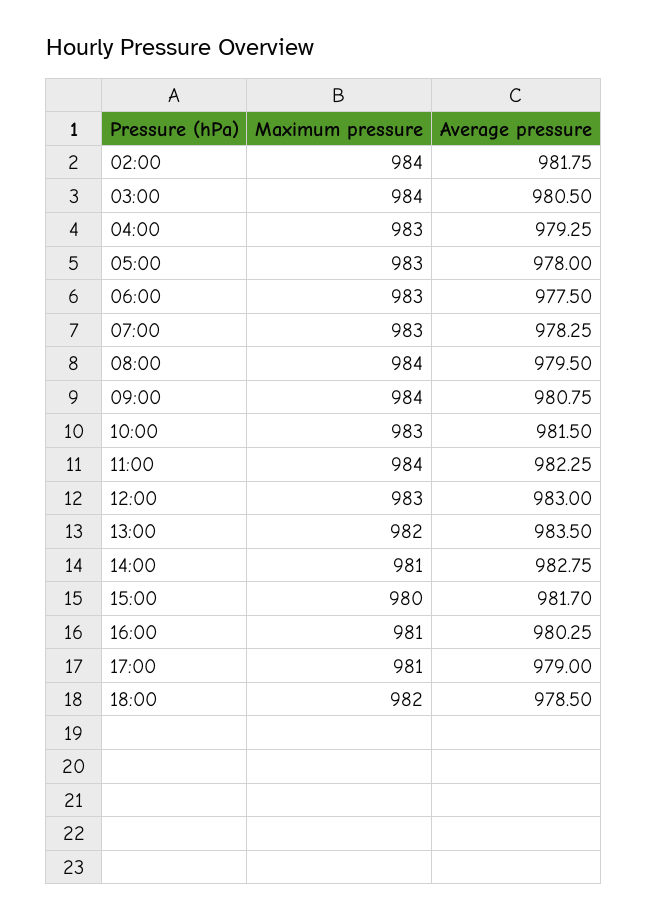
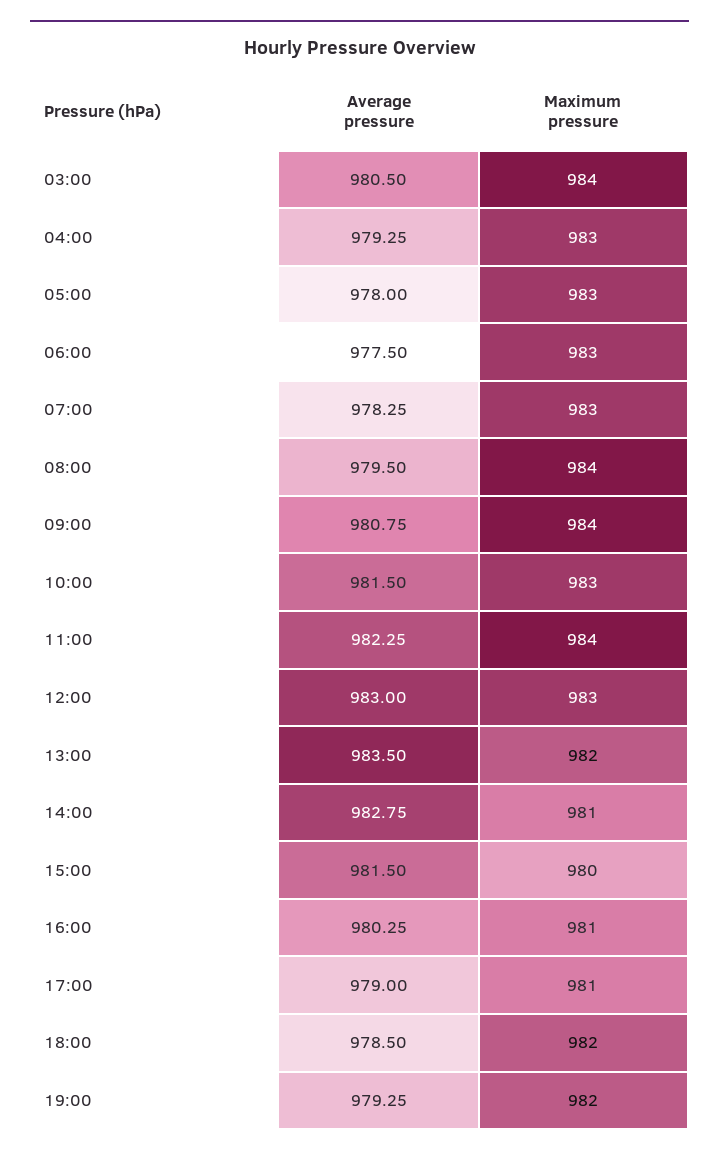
Maximum pressure, 02:00: 984 -> none
Average pressure, 02:00: 981.75 -> none
Average pressure, 15:00: 981.7 -> 981.5
Average pressure, 19:00: none -> 979.25
Maximum pressure, 19:00: none -> 982

